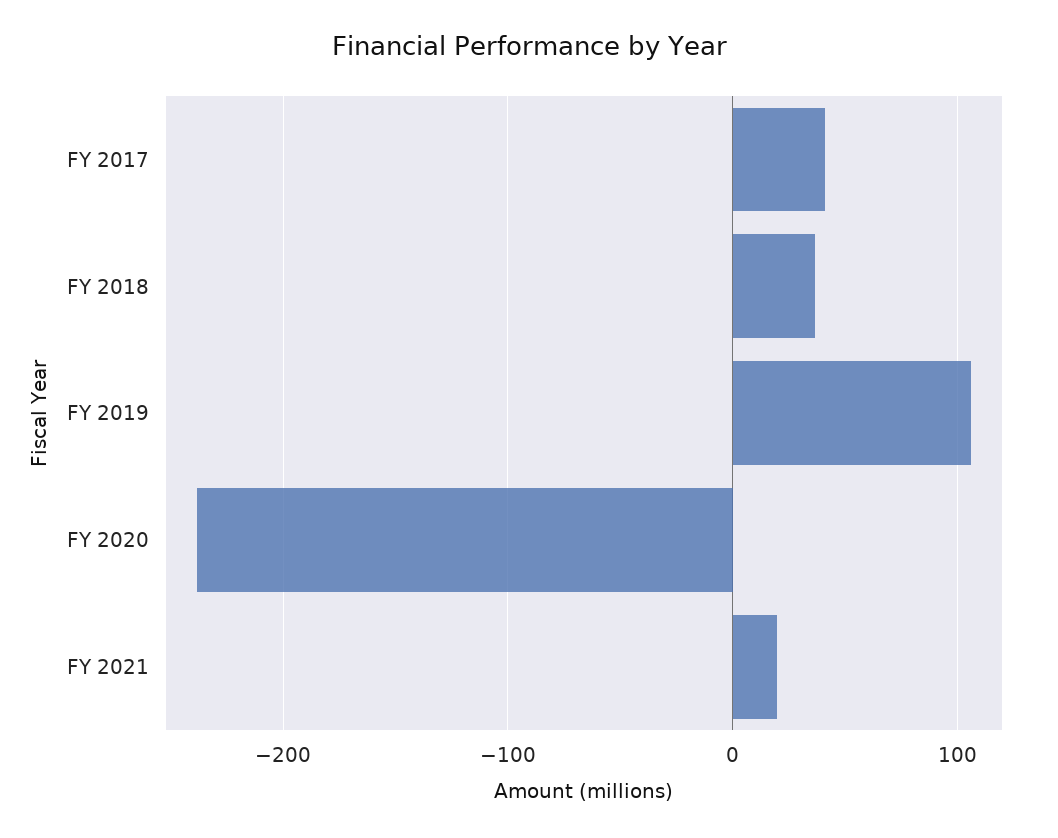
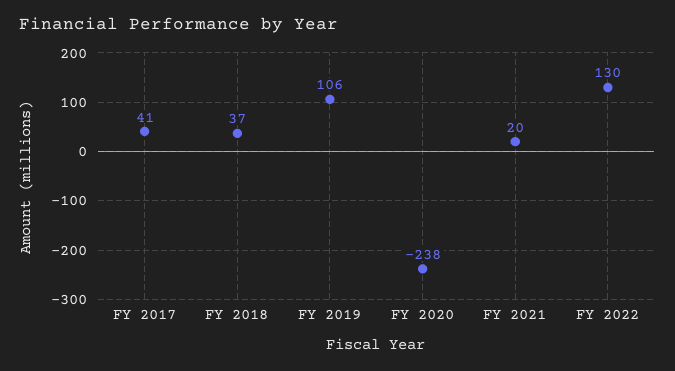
FY 2022: none -> 130

